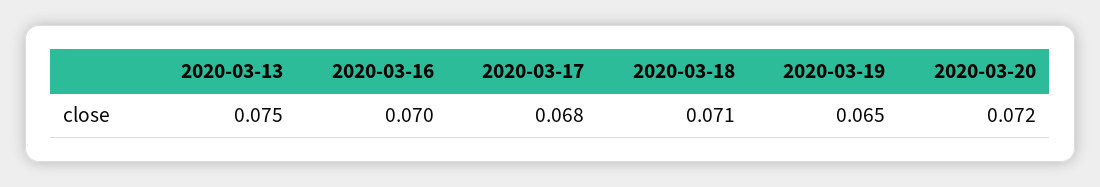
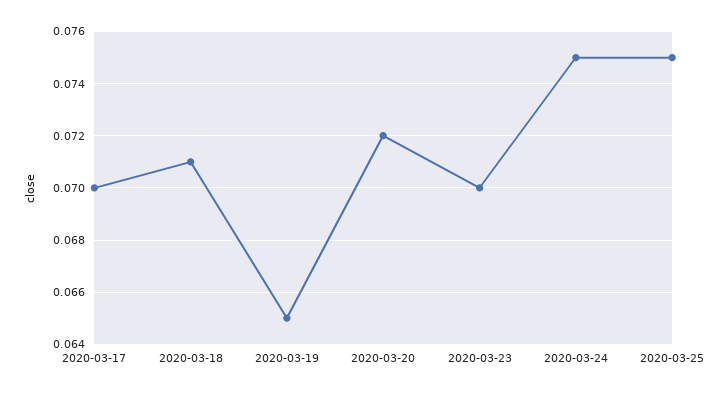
2020-03-13: 0.075 -> none
2020-03-16: 0.07 -> none
2020-03-17: 0.068 -> 0.07
2020-03-23: none -> 0.07
2020-03-24: none -> 0.075
2020-03-25: none -> 0.075

